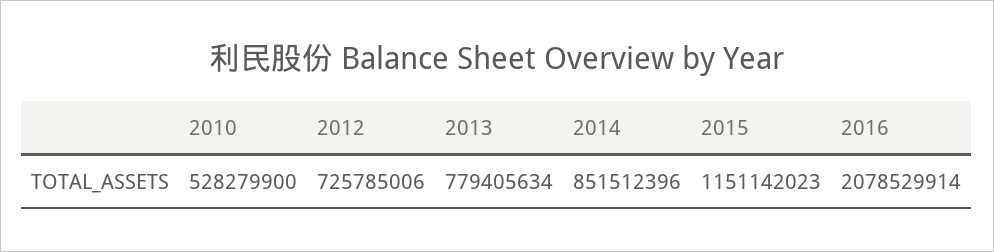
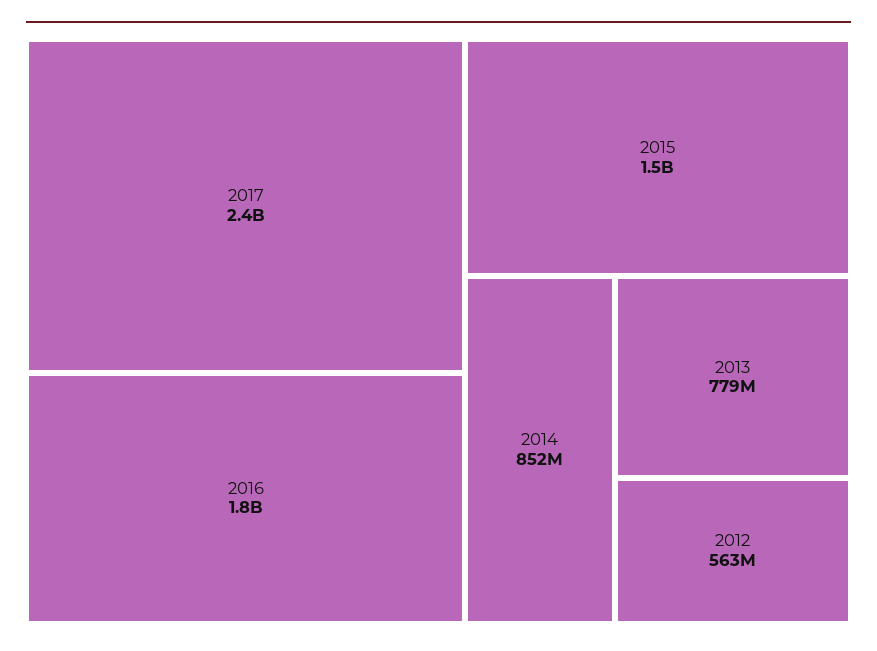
2010: 528279900 -> none
2012: 725785006 -> 563000000
2015: 1151142023 -> 1500000000
2016: 2078529914 -> 1800000000
2017: none -> 2400000000

